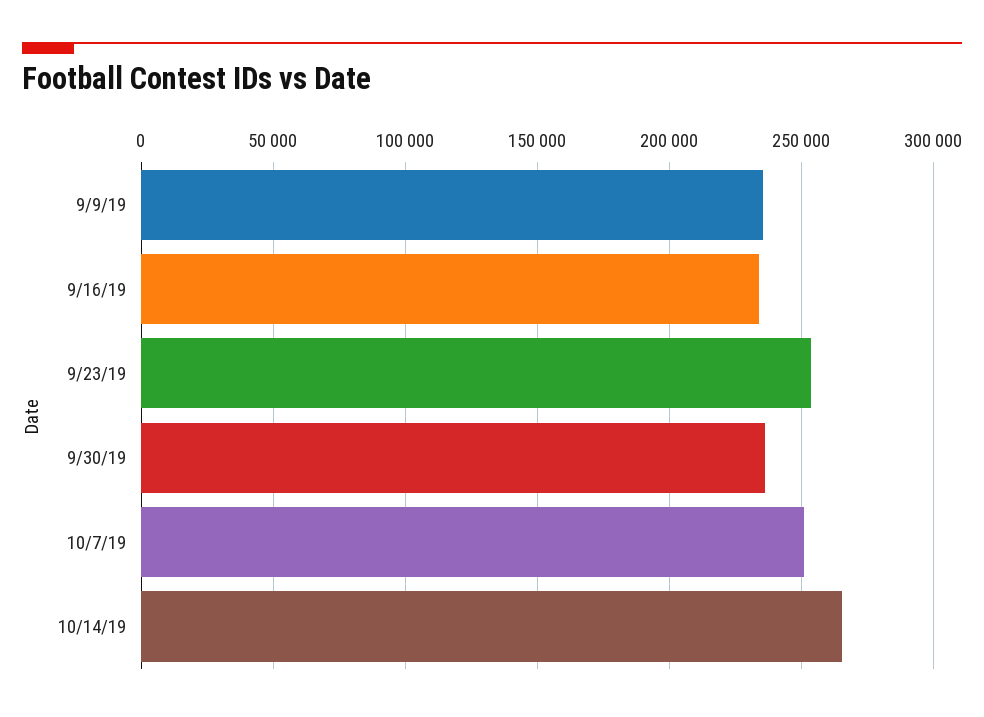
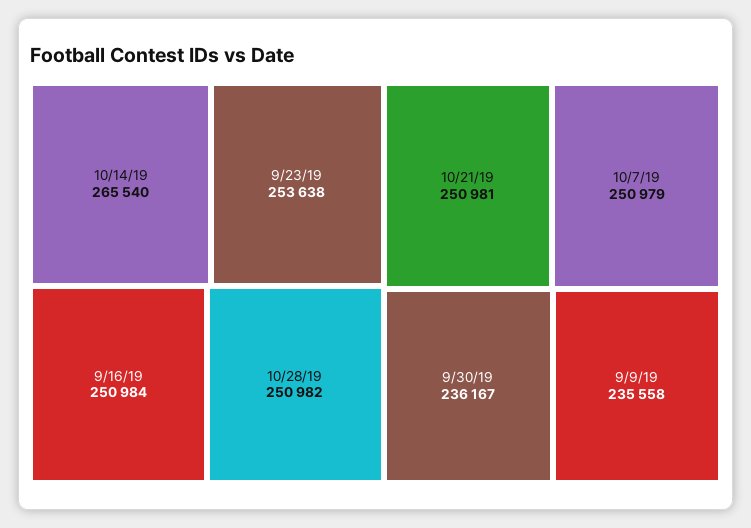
9/16/19: 235000 -> 250984
10/28/19: none -> 250982
10/21/19: none -> 250981

